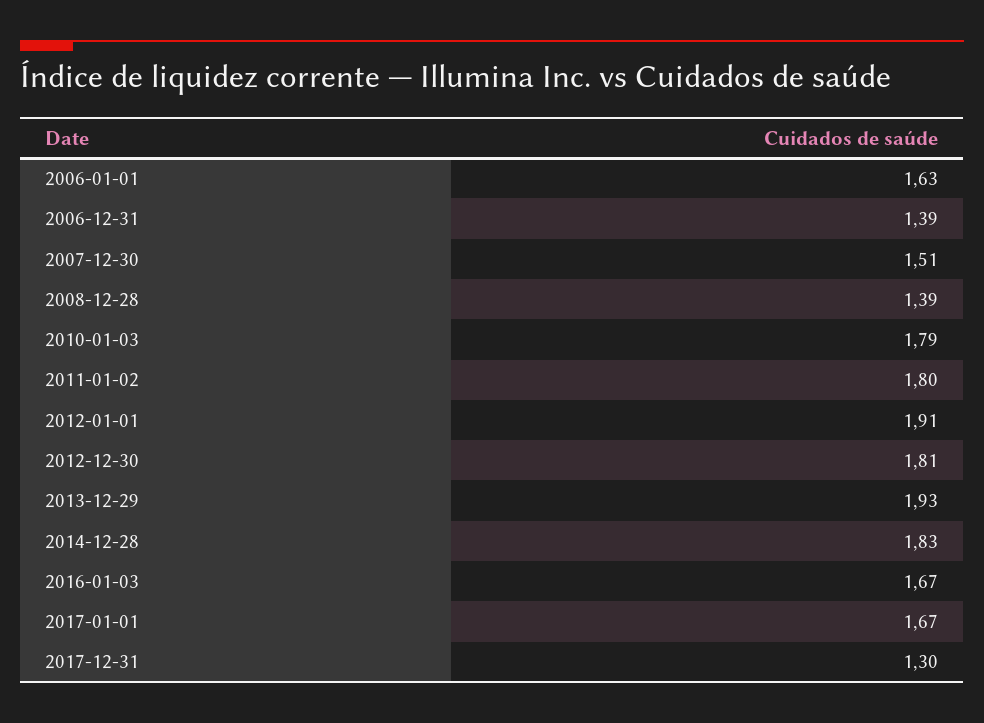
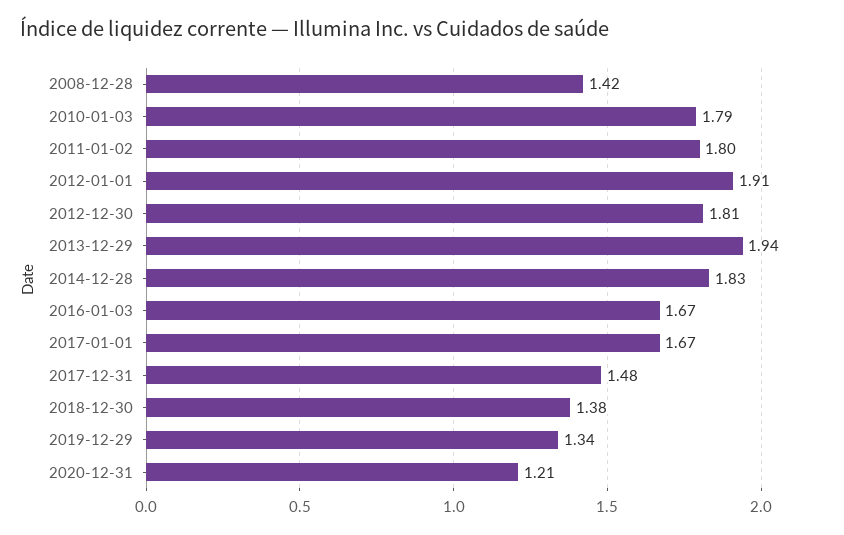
2006-01-01: 1.63 -> none
2006-12-31: 1.39 -> none
2007-12-30: 1.51 -> none
2008-12-28: 1.39 -> 1.42
2013-12-29: 1.93 -> 1.94
2017-12-31: 1.3 -> 1.48
2018-12-30: none -> 1.38
2019-12-29: none -> 1.34
2020-12-31: none -> 1.21

